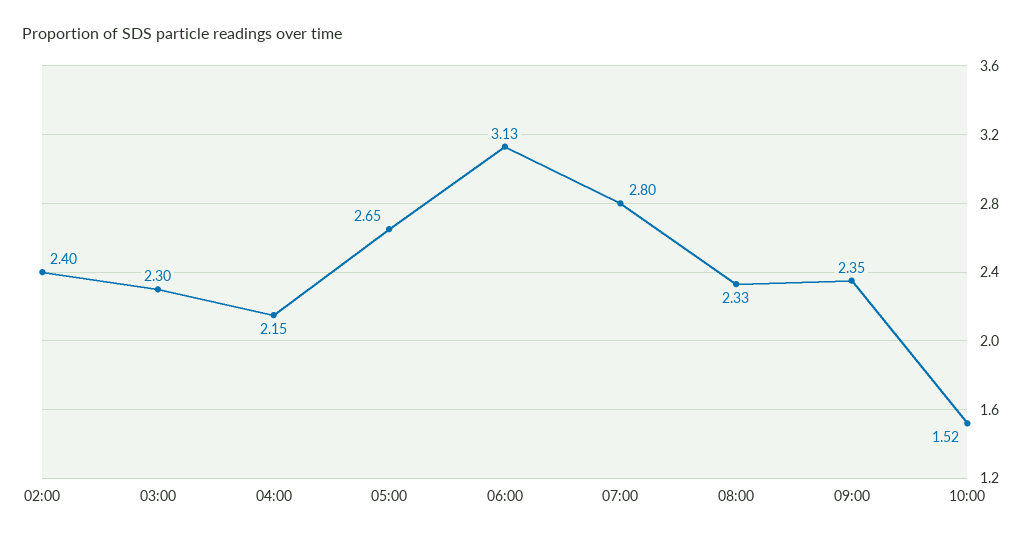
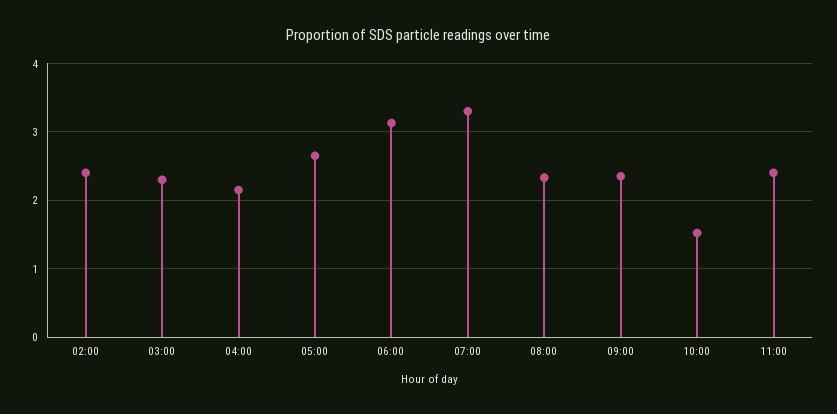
07:00: 2.8 -> 3.3
11:00: none -> 2.4

